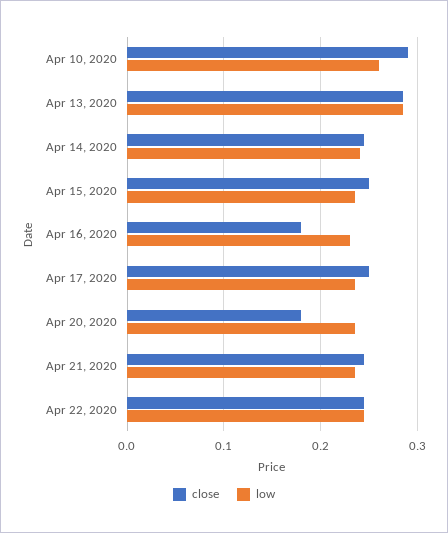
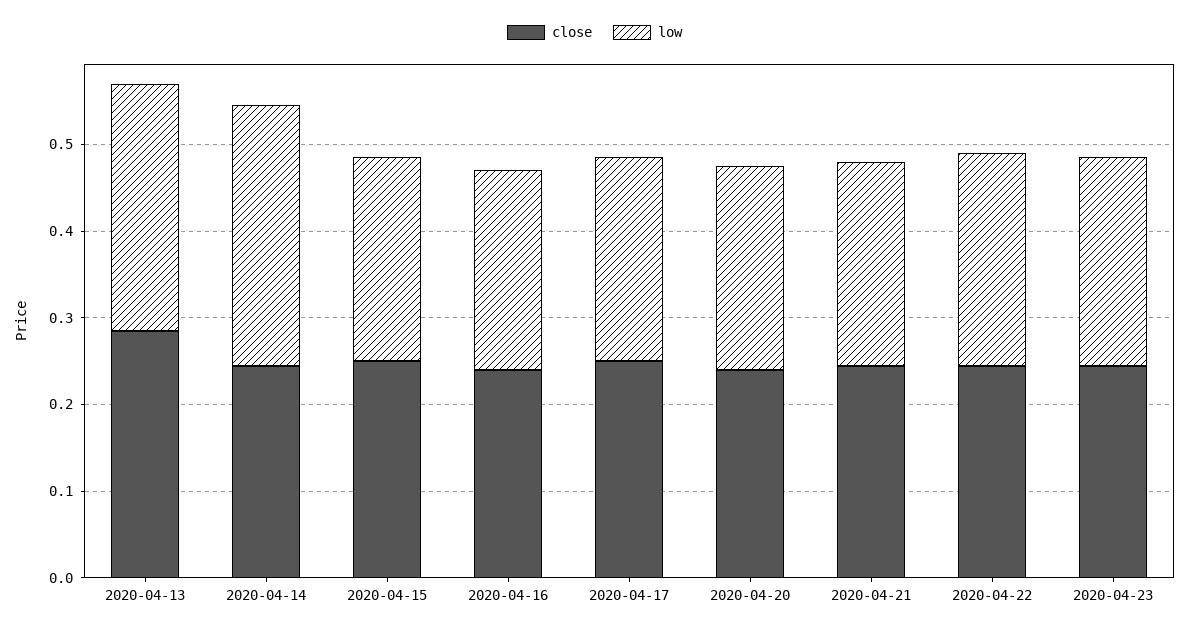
close, Apr 10, 2020: 0.29 -> none
low, Apr 10, 2020: 0.26 -> none
low, Apr 14, 2020: 0.24 -> 0.3
close, Apr 16, 2020: 0.18 -> 0.24
close, Apr 20, 2020: 0.18 -> 0.24
close, 2020-04-23: none -> 0.24
low, 2020-04-23: none -> 0.24

